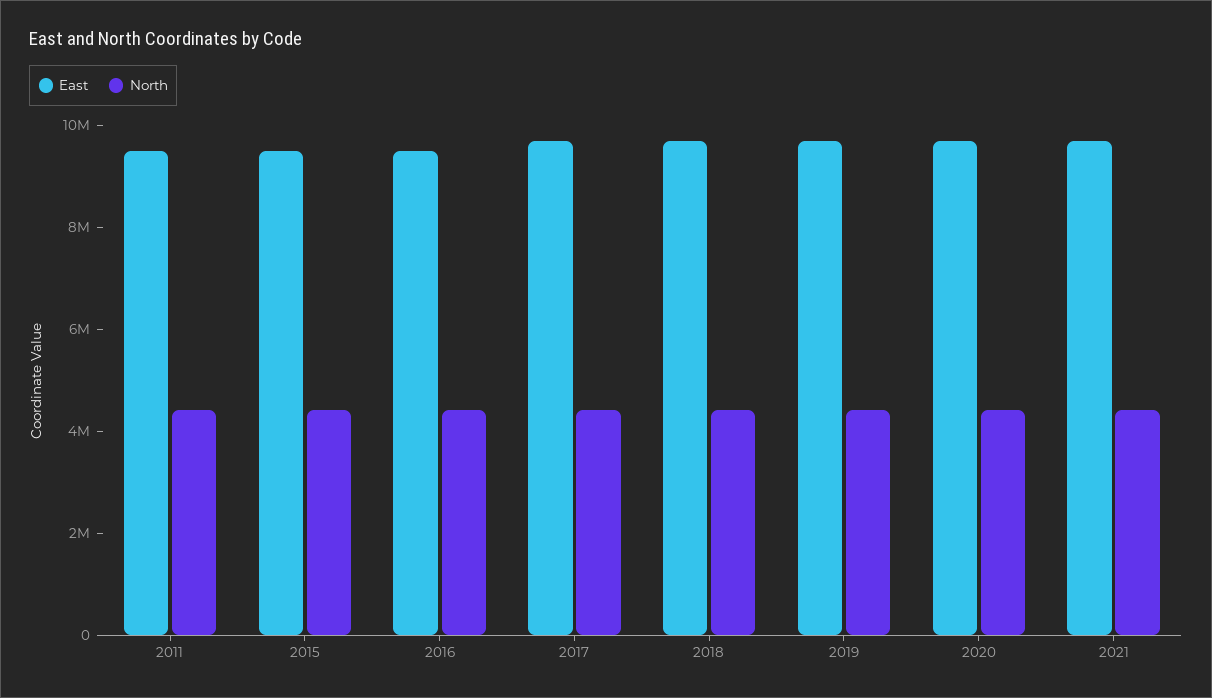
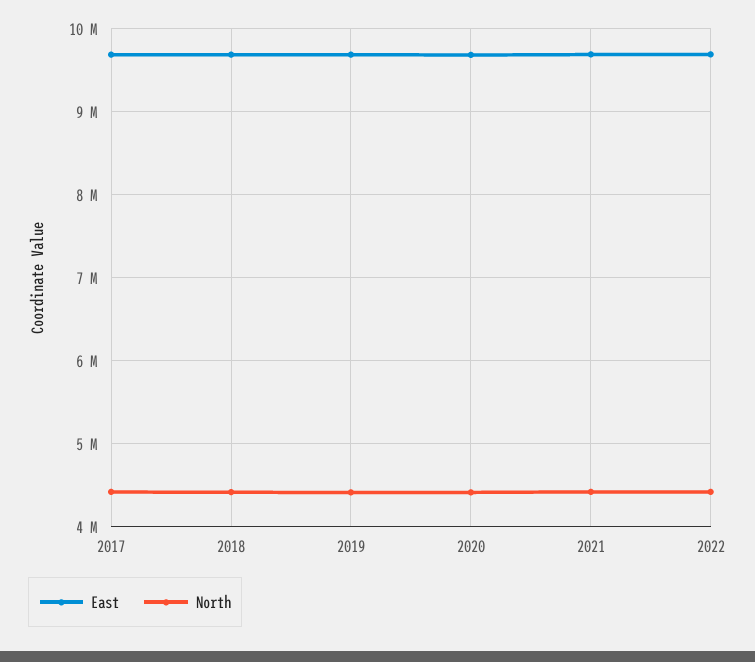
East, 2011: 9500000 -> none
North, 2011: 4500000 -> none
East, 2015: 9500000 -> none
North, 2015: 4500000 -> none
East, 2016: 9500000 -> none
North, 2016: 4500000 -> none
East, 2022: none -> 9700000
North, 2022: none -> 4400000

